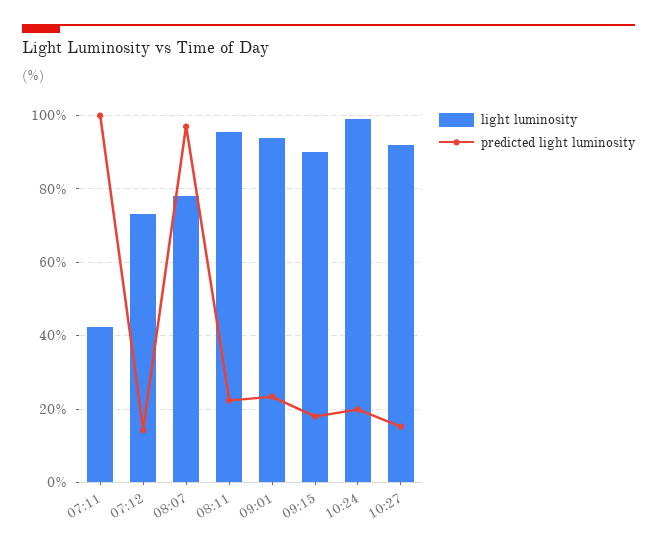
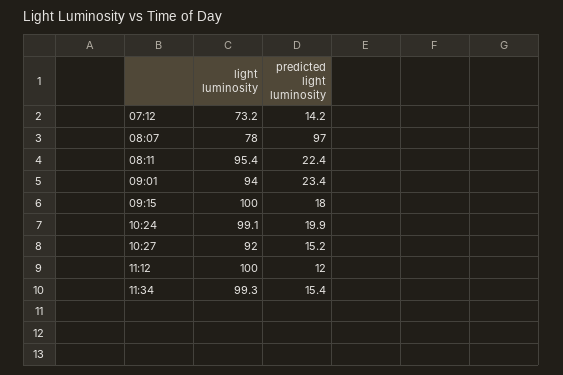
light luminosity, 07:11: 42 -> none
predicted light luminosity, 07:11: 100 -> none
light luminosity, 09:15: 90 -> 100
light luminosity, 11:12: none -> 100
predicted light luminosity, 11:12: none -> 12
light luminosity, 11:34: none -> 99.3
predicted light luminosity, 11:34: none -> 15.4

